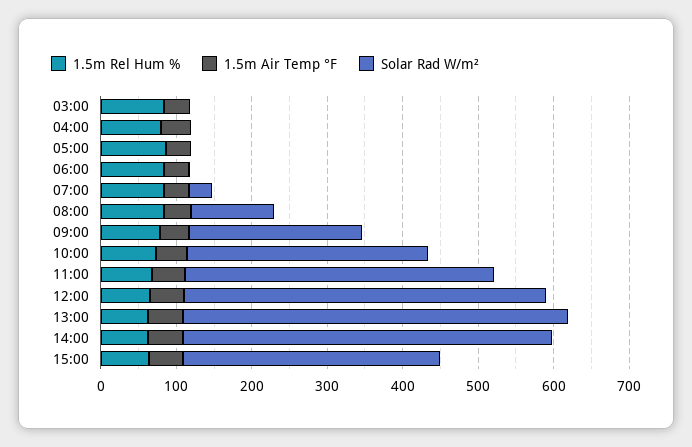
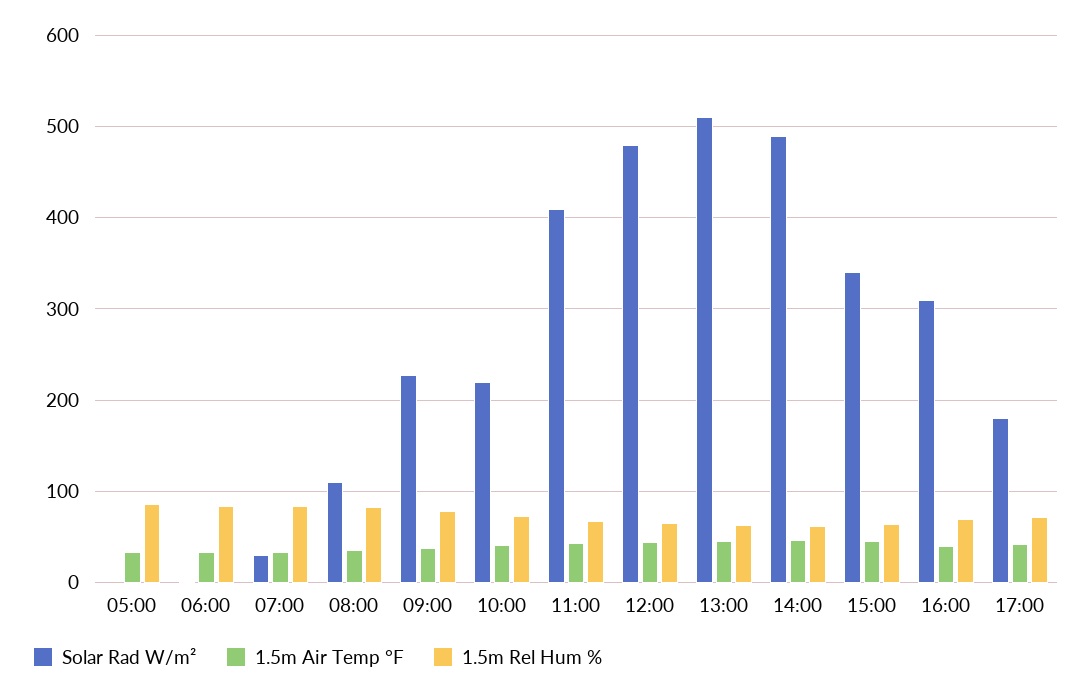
1.5m Rel Hum %, 03:00: 80 -> none
1.5m Air Temp °F, 03:00: 40 -> none
Solar Rad W/m², 03:00: 0 -> none
1.5m Rel Hum %, 04:00: 80 -> none
1.5m Air Temp °F, 04:00: 40 -> none
Solar Rad W/m², 04:00: 0 -> none
Solar Rad W/m², 10:00: 320 -> 220
Solar Rad W/m², 16:00: none -> 310
1.5m Air Temp °F, 16:00: none -> 40
1.5m Rel Hum %, 16:00: none -> 70
Solar Rad W/m², 17:00: none -> 180
1.5m Air Temp °F, 17:00: none -> 40
1.5m Rel Hum %, 17:00: none -> 70

